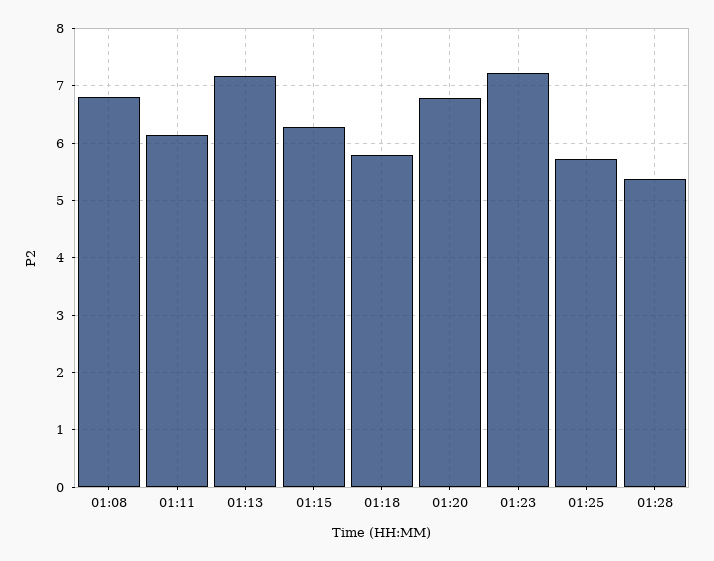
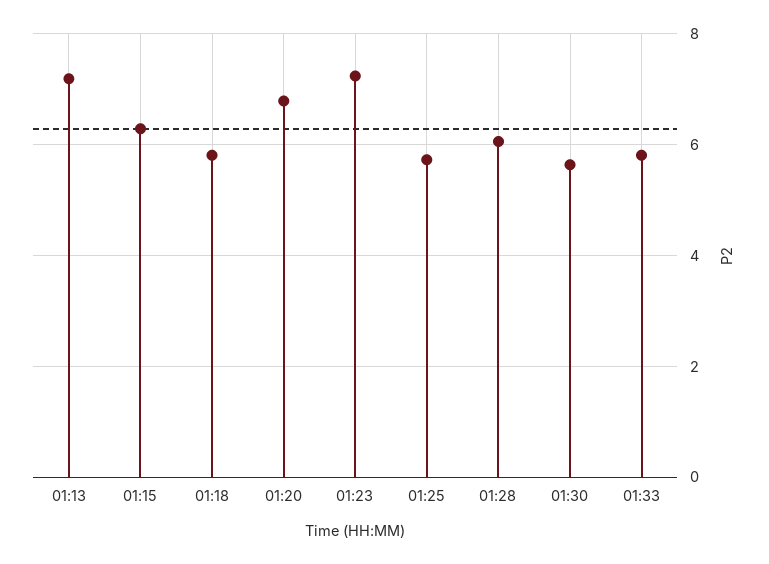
01:08: 6.8 -> none
01:11: 6.2 -> none
01:28: 5.4 -> 6
01:30: none -> 5.6
01:33: none -> 5.8

